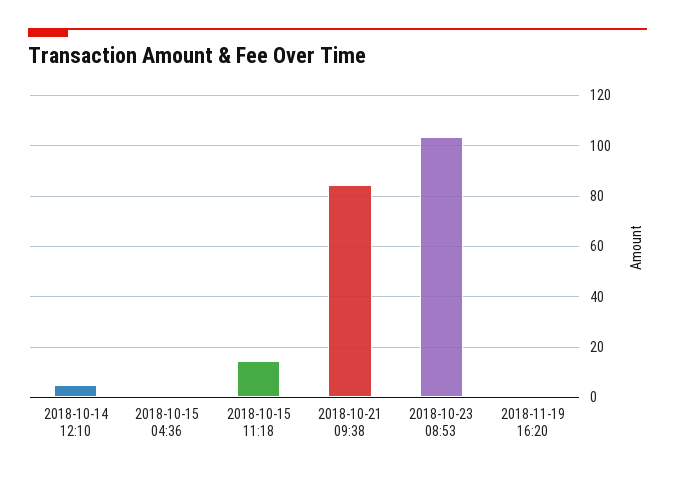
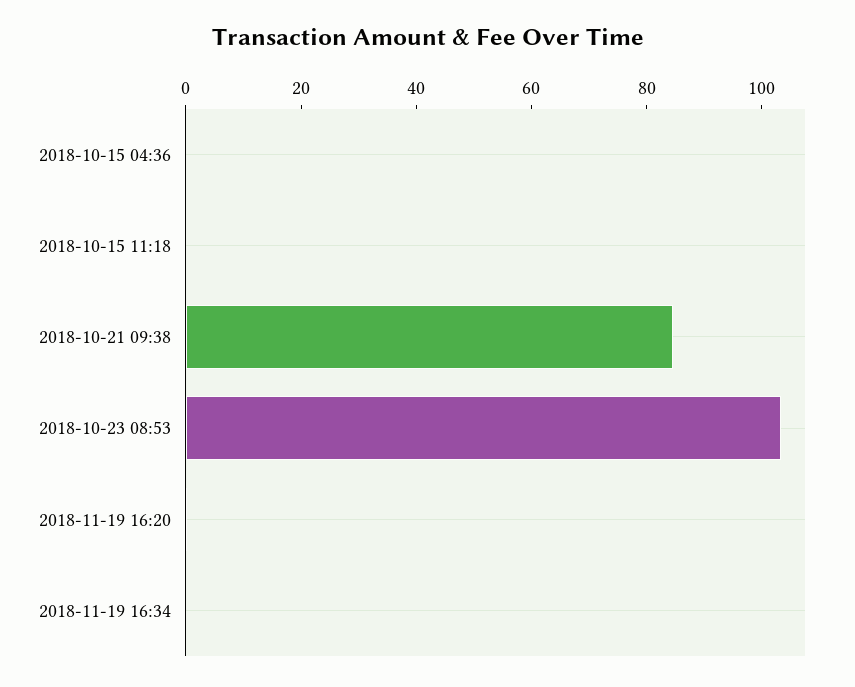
2018-10-14 12:10: 5 -> none
2018-10-15 11:18: 15 -> 0
2018-11-19 16:34: none -> 0

